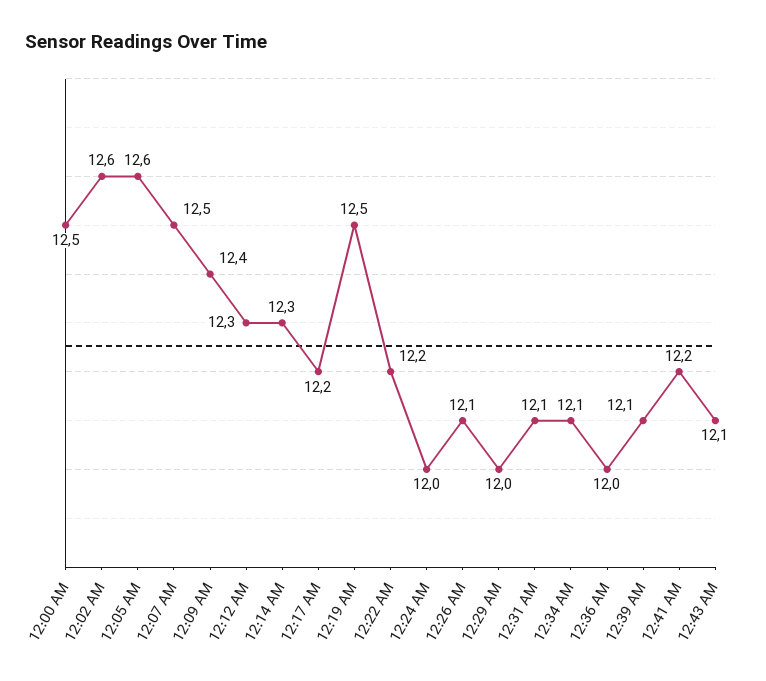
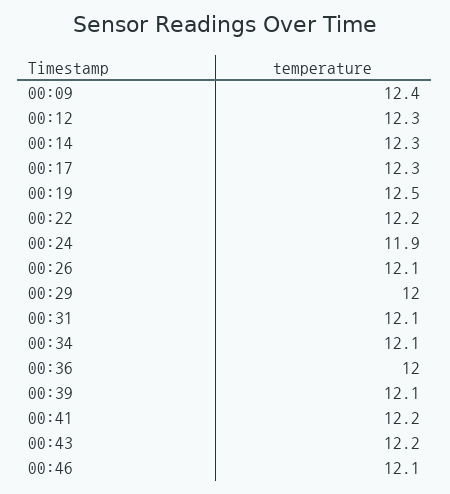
12:00 AM: 12.5 -> none
12:02 AM: 12.6 -> none
12:05 AM: 12.6 -> none
12:07 AM: 12.5 -> none
12:17 AM: 12.2 -> 12.3
12:24 AM: 12 -> 11.9
12:43 AM: 12.1 -> 12.2
00:46: none -> 12.1

